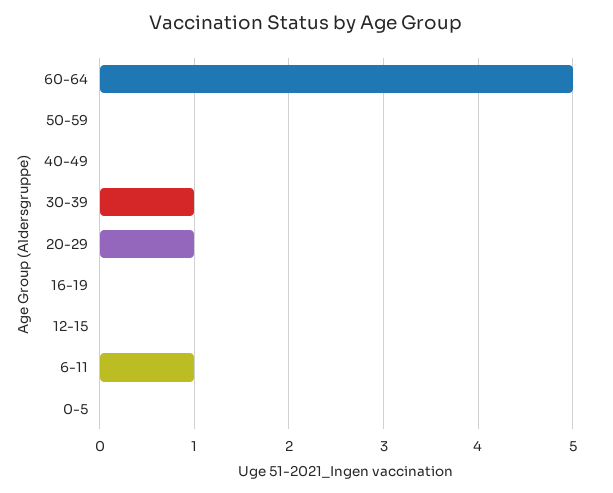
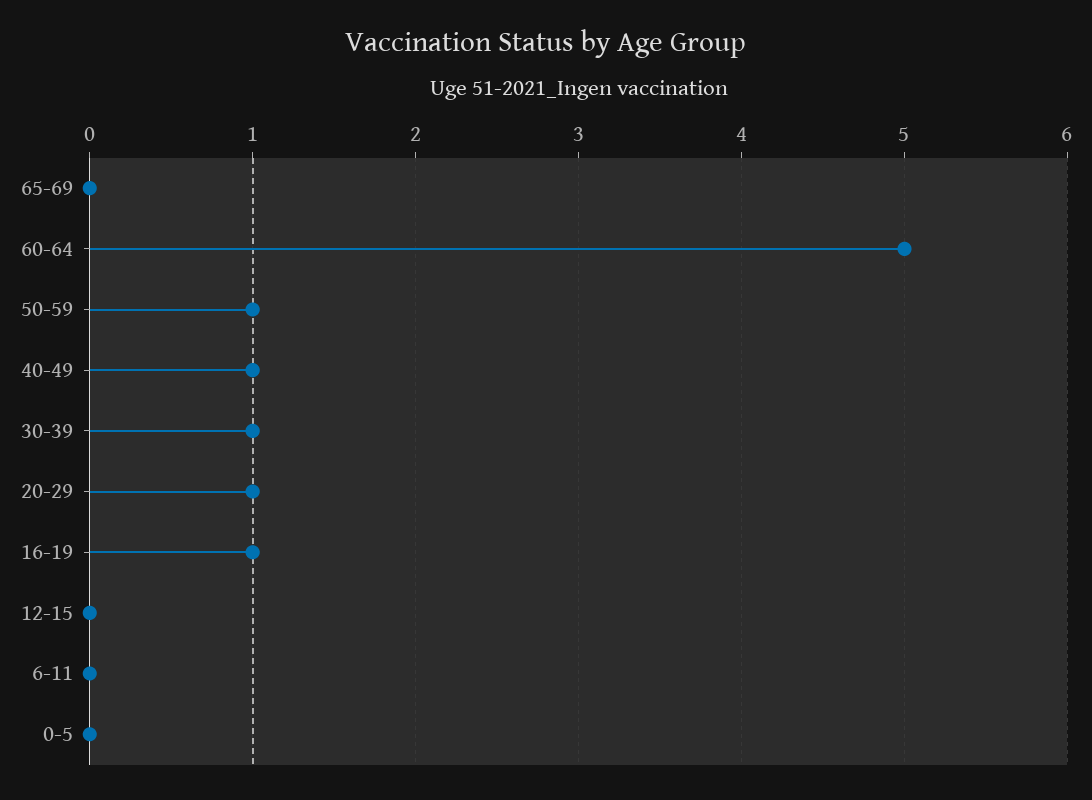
50-59: 0 -> 1
40-49: 0 -> 1
16-19: 0 -> 1
6-11: 1 -> 0
65-69: none -> 0

